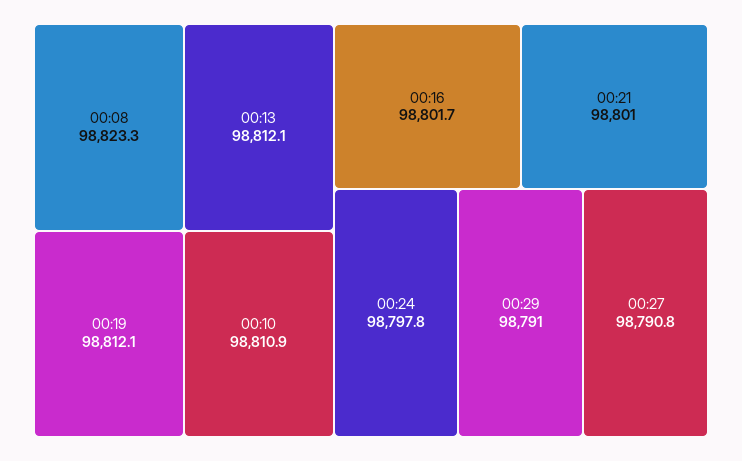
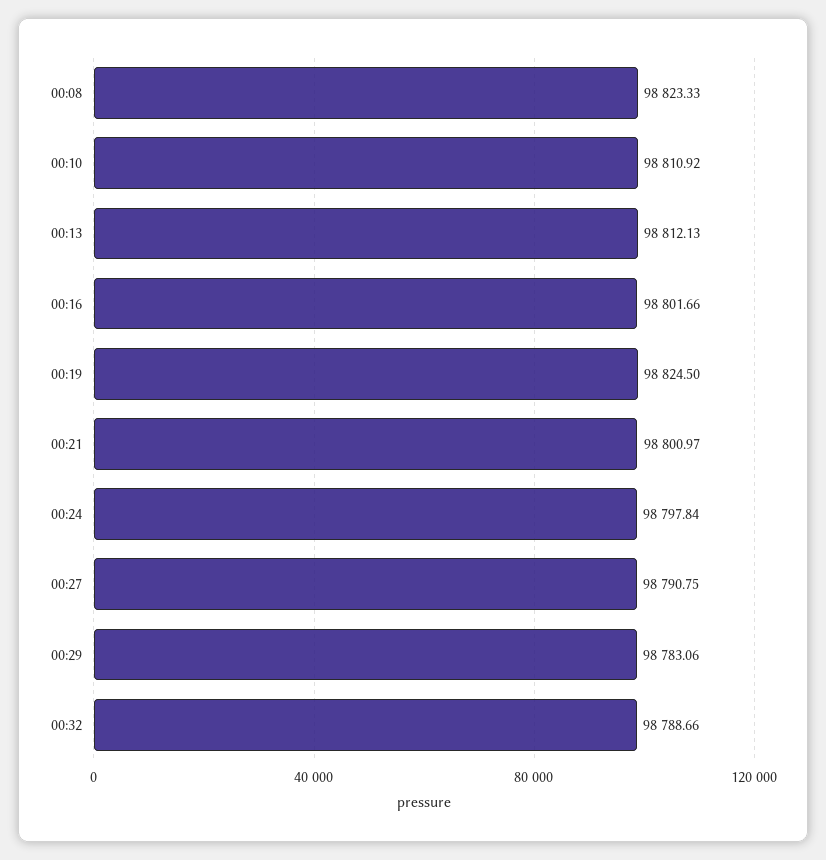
00:19: 98812.1 -> 98824.5
00:29: 98791 -> 98783.06
00:32: none -> 98788.66

